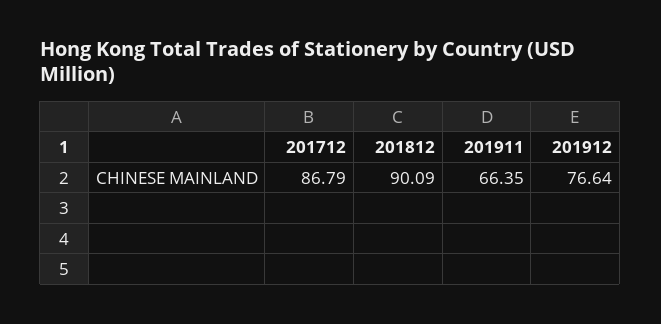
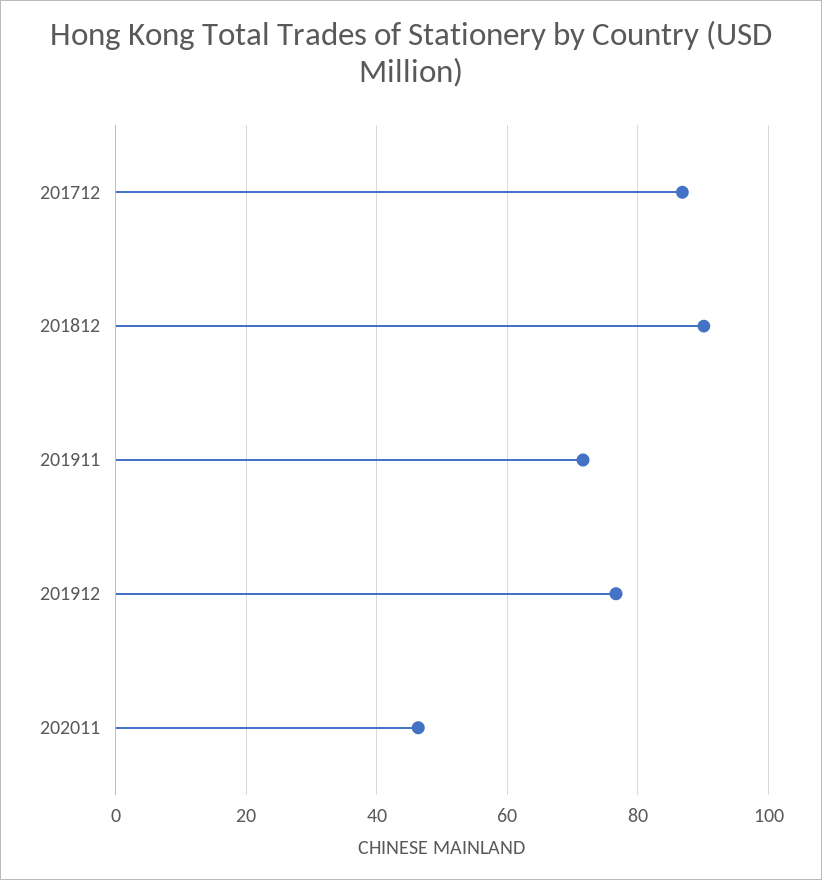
201911: 66.35 -> 72
202011: none -> 46

